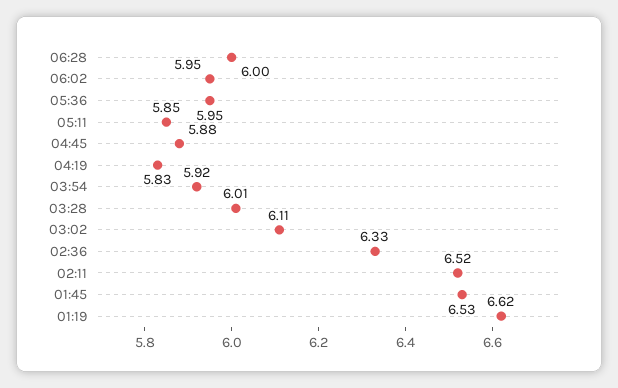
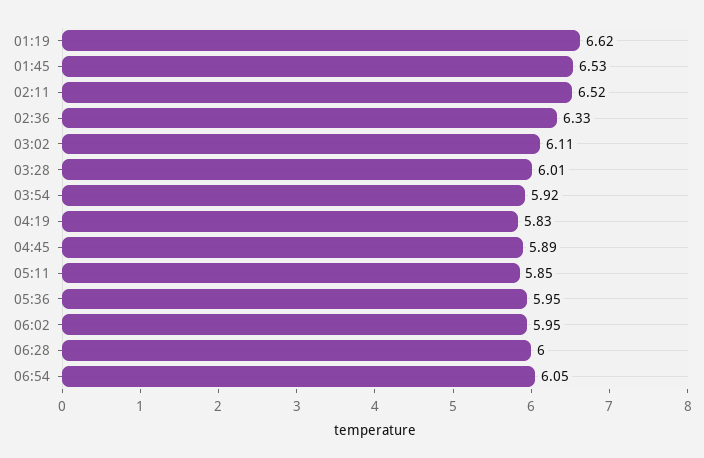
04:45: 5.88 -> 5.89
06:54: none -> 6.05

